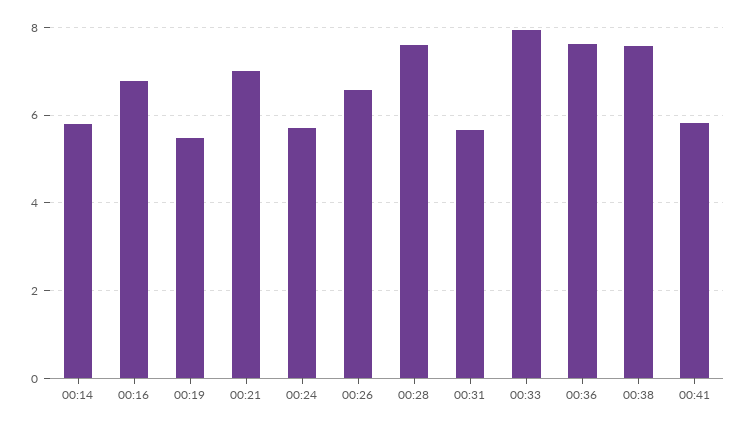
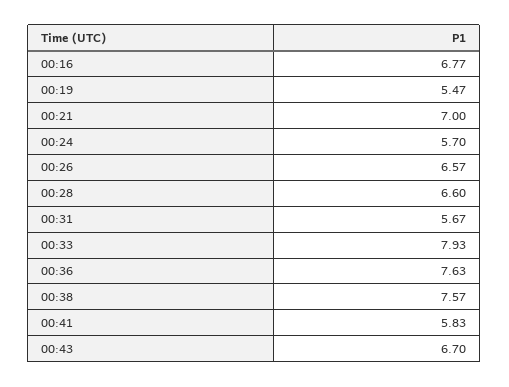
00:14: 5.8 -> none
00:28: 7.6 -> 6.6
00:43: none -> 6.7

